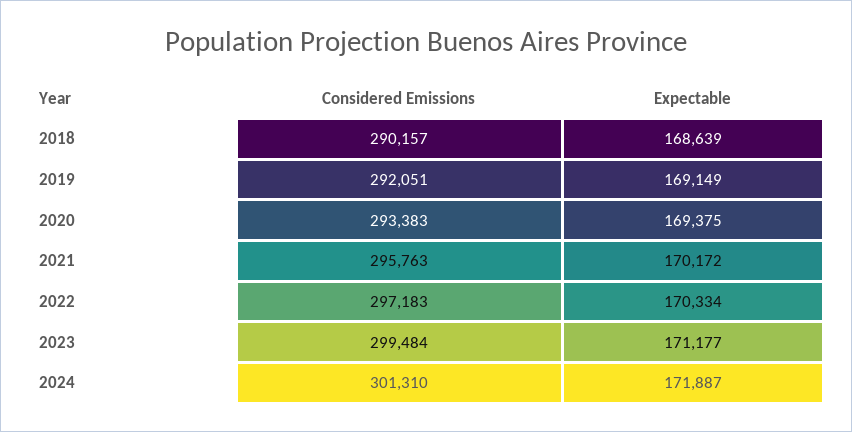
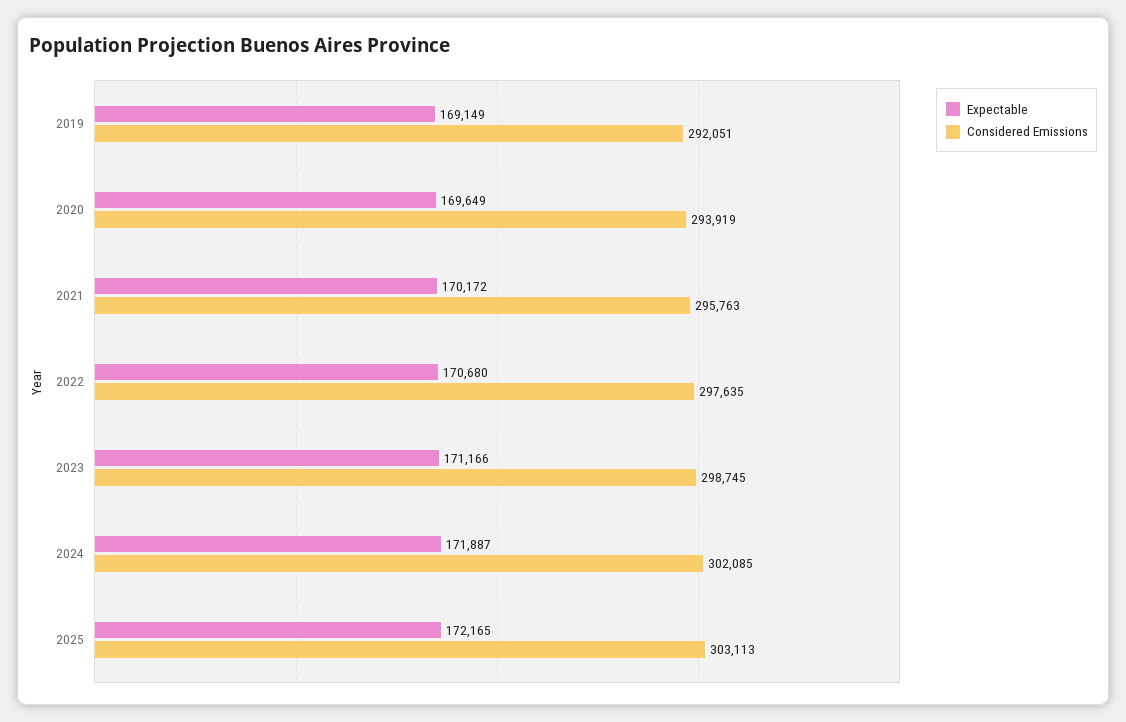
Considered Emissions, 2018: 290157 -> none
Expectable, 2018: 168639 -> none
Considered Emissions, 2020: 293383 -> 293919
Expectable, 2020: 169375 -> 169649
Considered Emissions, 2022: 297183 -> 297635
Expectable, 2022: 170334 -> 170680
Considered Emissions, 2023: 299484 -> 298745
Expectable, 2023: 171177 -> 171166
Considered Emissions, 2024: 301310 -> 302085
Expectable, 2025: none -> 172165
Considered Emissions, 2025: none -> 303113

